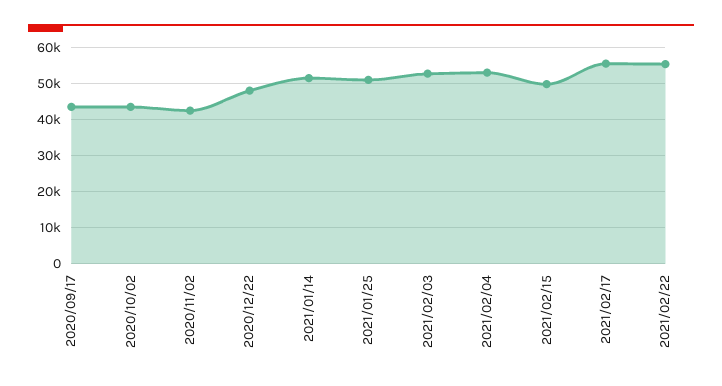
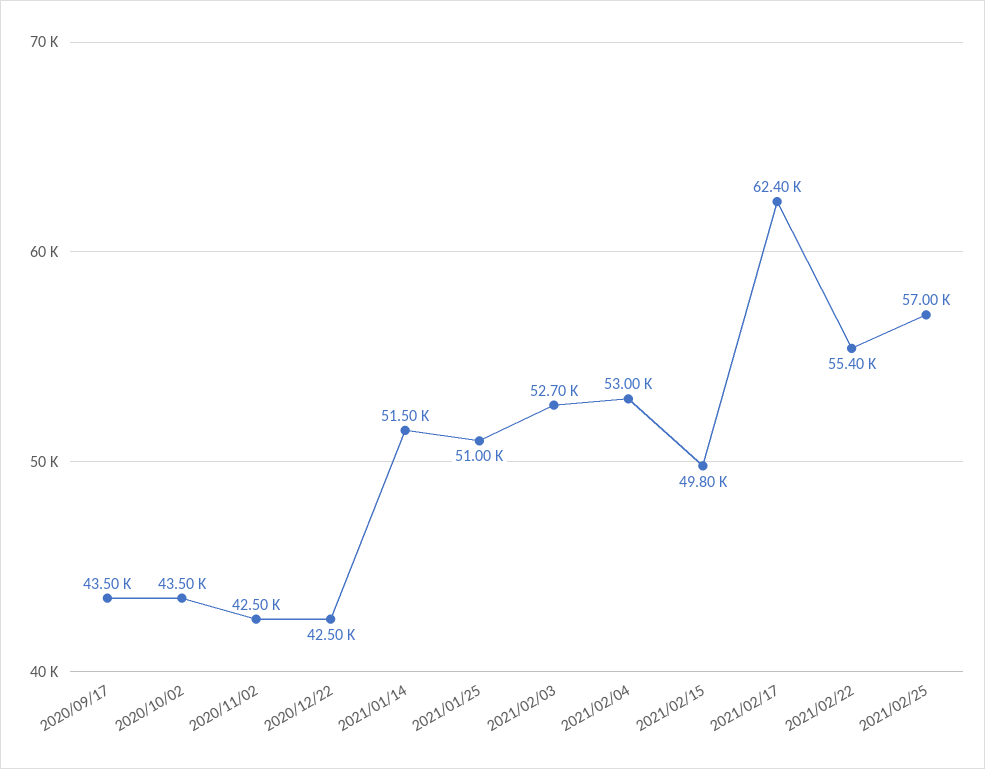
2020/12/22: 48000 -> 42500
2021/02/17: 56000 -> 62400
2021/02/25: none -> 57000

